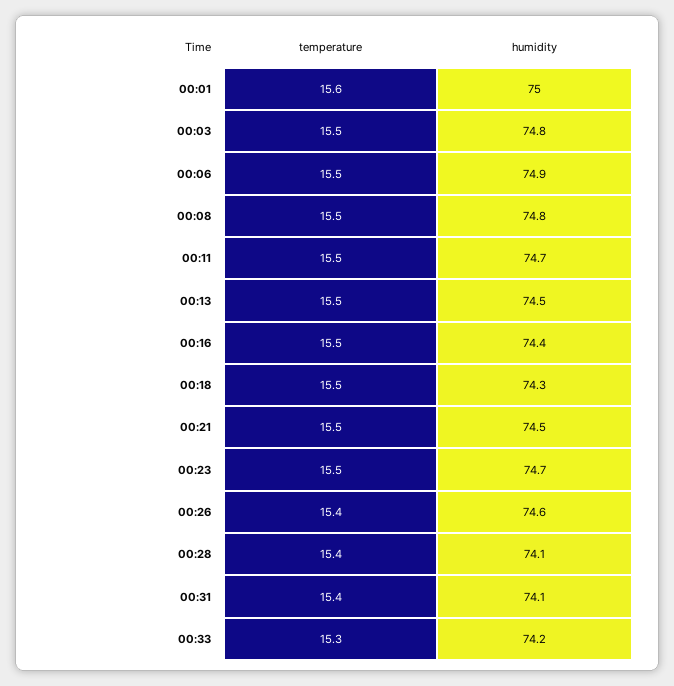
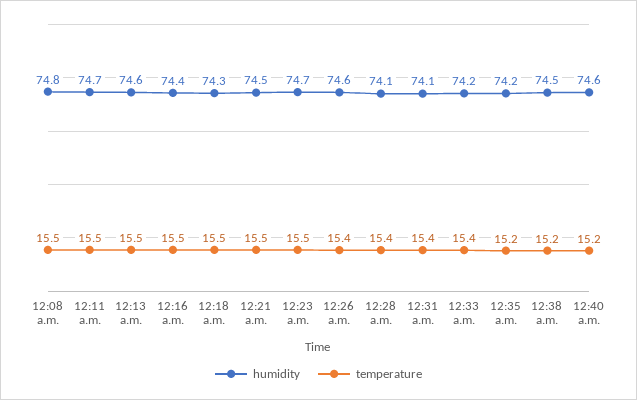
temperature, 00:01: 15.6 -> none
humidity, 00:01: 75 -> none
temperature, 00:03: 15.5 -> none
humidity, 00:03: 74.8 -> none
temperature, 00:06: 15.5 -> none
humidity, 00:06: 74.9 -> none
humidity, 00:13: 74.5 -> 74.6
temperature, 00:33: 15.3 -> 15.4
humidity, 12:35 a.m.: none -> 74.2
temperature, 12:35 a.m.: none -> 15.2
humidity, 12:38 a.m.: none -> 74.5
temperature, 12:38 a.m.: none -> 15.2
humidity, 12:40 a.m.: none -> 74.6
temperature, 12:40 a.m.: none -> 15.2

